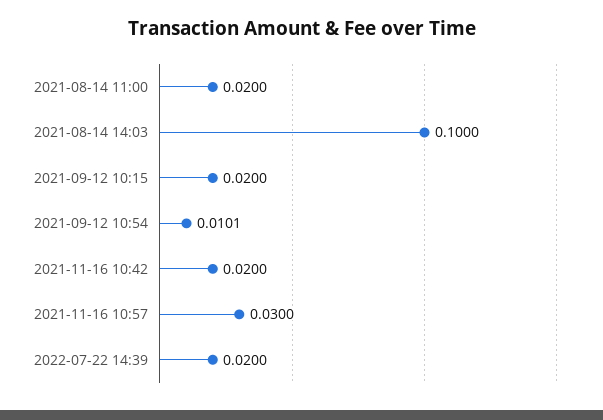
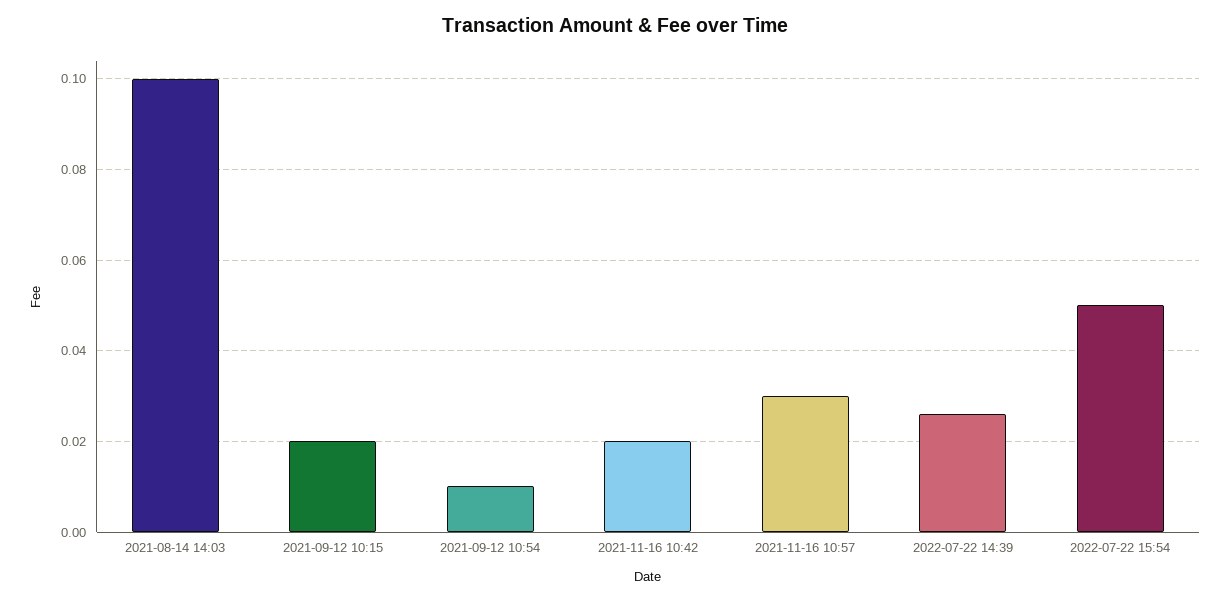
2021-08-14 11:00: 0.02 -> none
2022-07-22 14:39: 0.02 -> 0.026
2022-07-22 15:54: none -> 0.05

